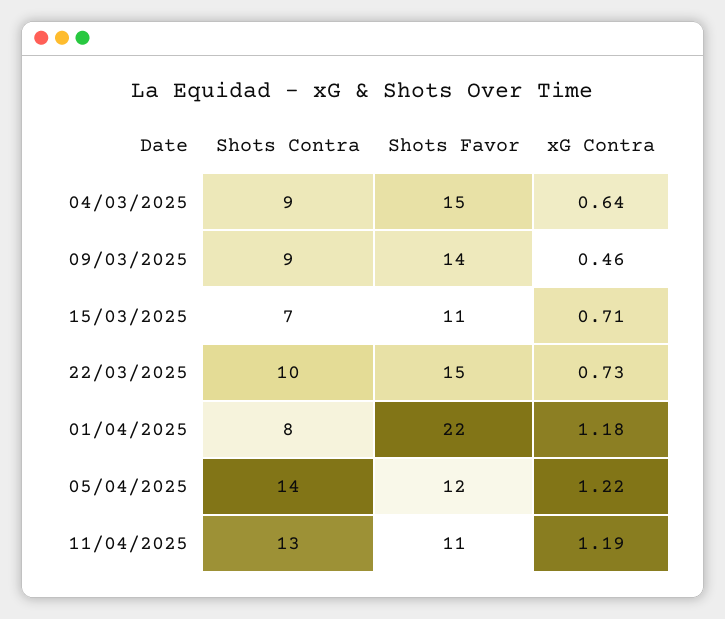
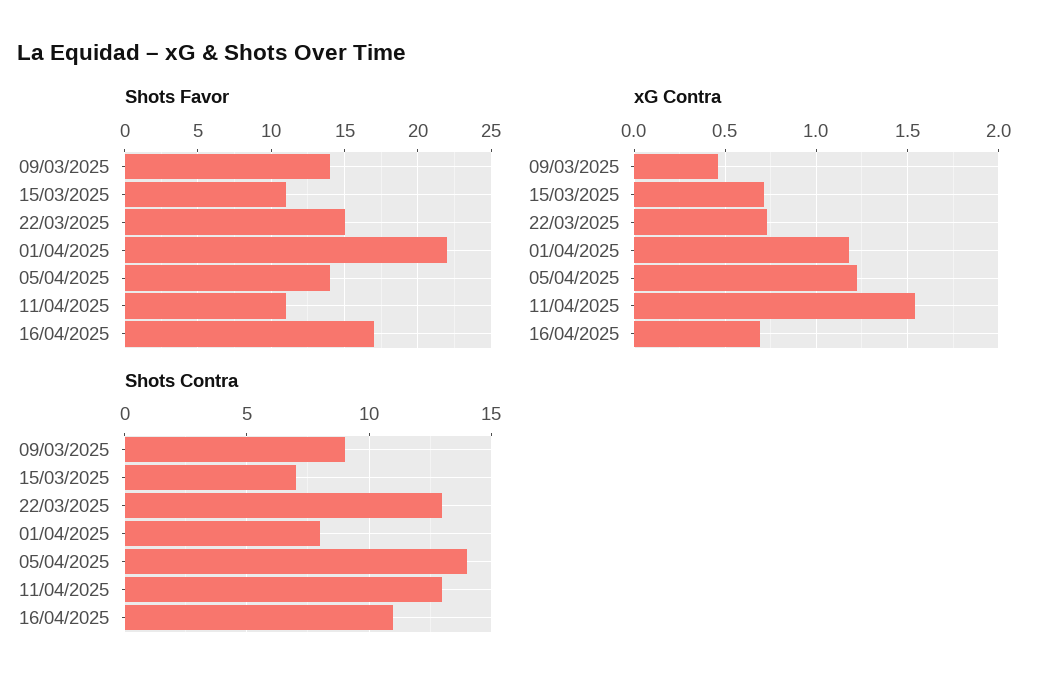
Shots Contra, 04/03/2025: 9 -> none
Shots Favor, 04/03/2025: 15 -> none
xG Contra, 04/03/2025: 0.64 -> none
Shots Contra, 22/03/2025: 10 -> 13
Shots Favor, 05/04/2025: 12 -> 14
xG Contra, 11/04/2025: 1.19 -> 1.55
Shots Favor, 16/04/2025: none -> 17
xG Contra, 16/04/2025: none -> 0.7
Shots Contra, 16/04/2025: none -> 11

